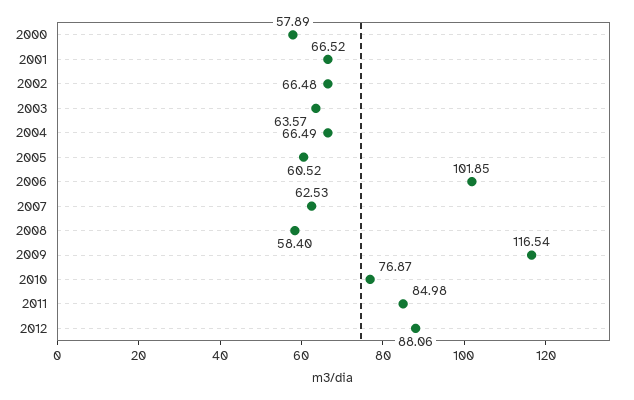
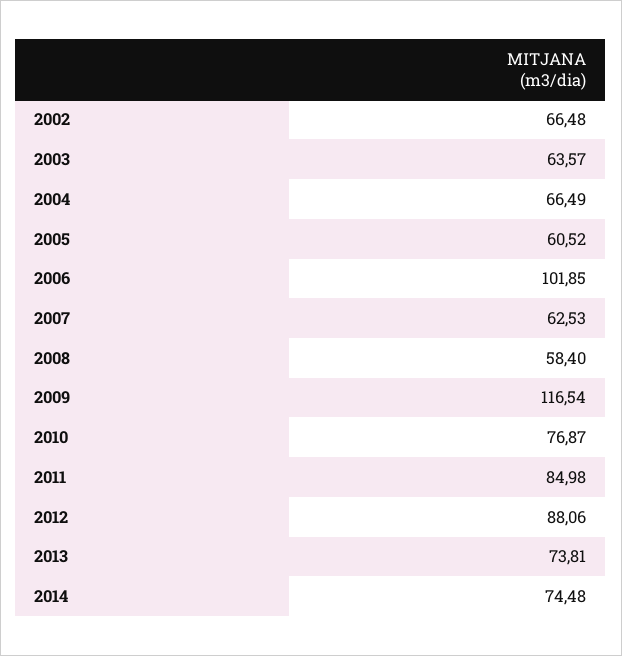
2000: 57.89 -> none
2001: 66.52 -> none
2013: none -> 73.81
2014: none -> 74.48

